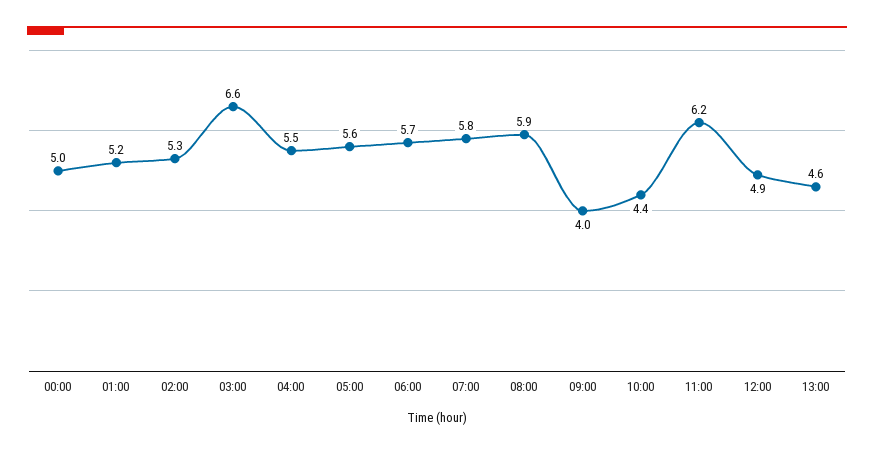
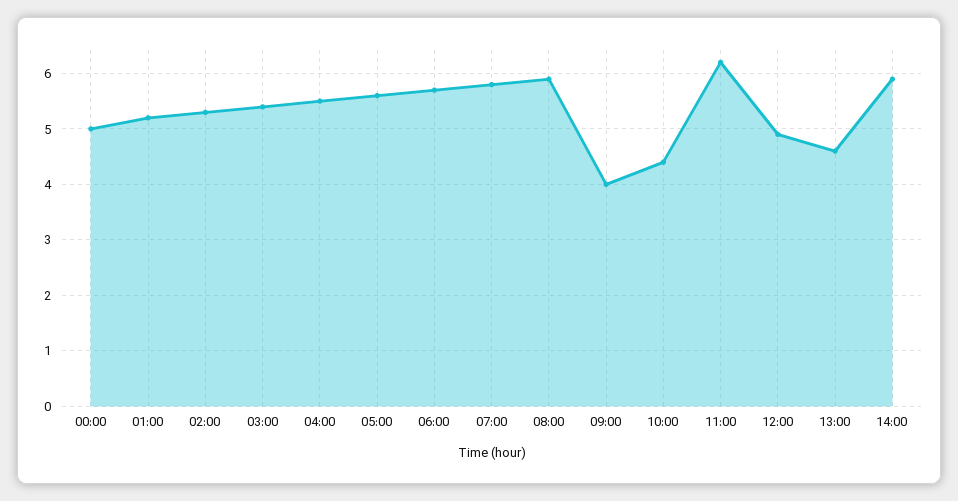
03:00: 6.6 -> 5.5
14:00: none -> 6

